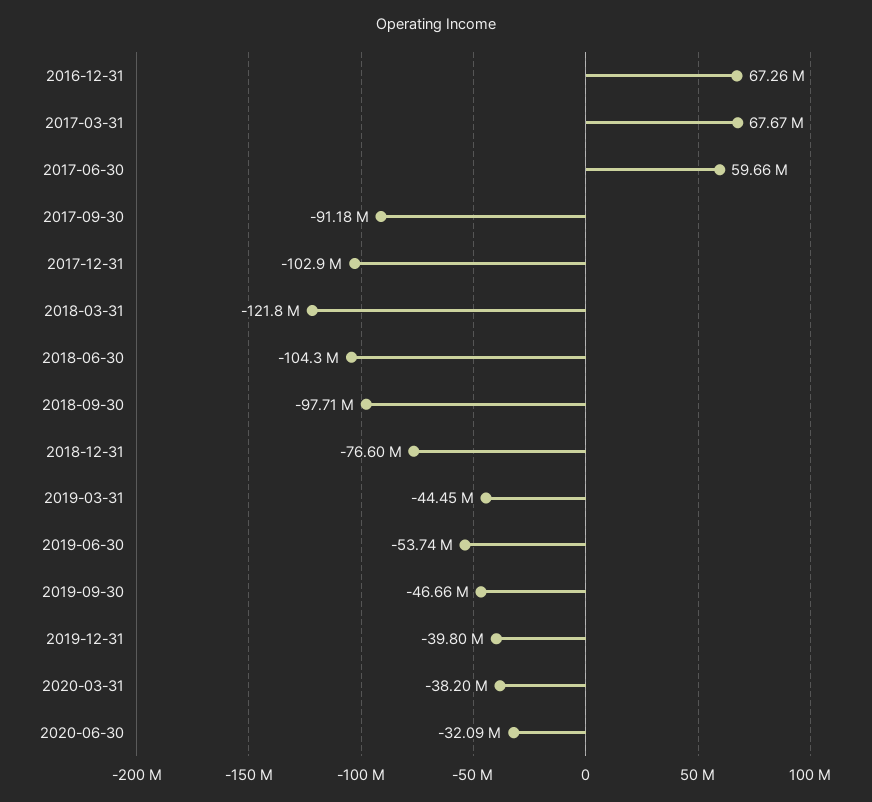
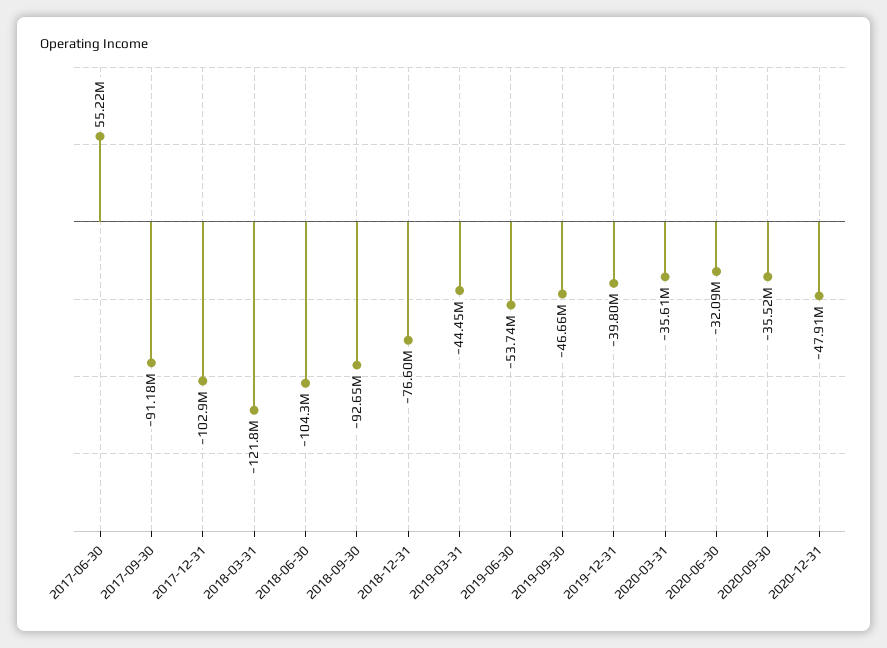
2016-12-31: 67260000 -> none
2017-03-31: 67670000 -> none
2017-06-30: 59660000 -> 55220000
2018-09-30: -97710000 -> -92650000
2020-03-31: -38200000 -> -35610000
2020-09-30: none -> -35520000
2020-12-31: none -> -47910000

